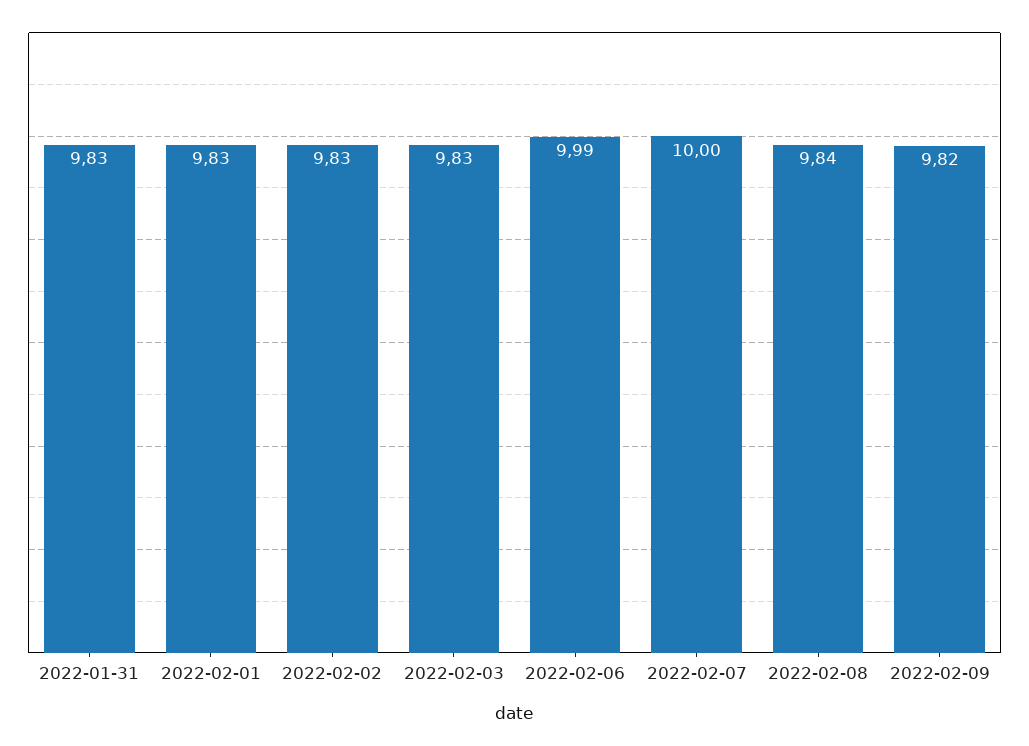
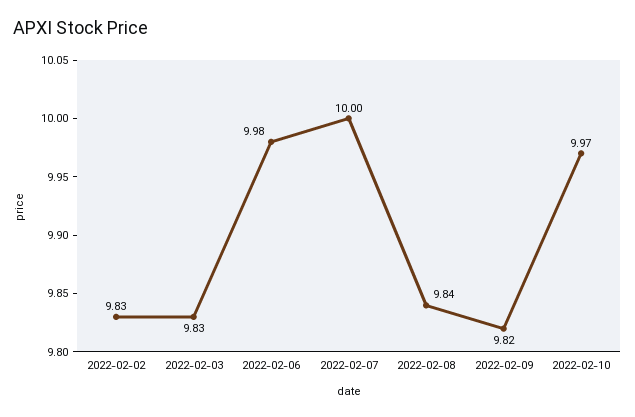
2022-01-31: 9.83 -> none
2022-02-01: 9.83 -> none
2022-02-06: 9.99 -> 9.98
2022-02-10: none -> 9.97

